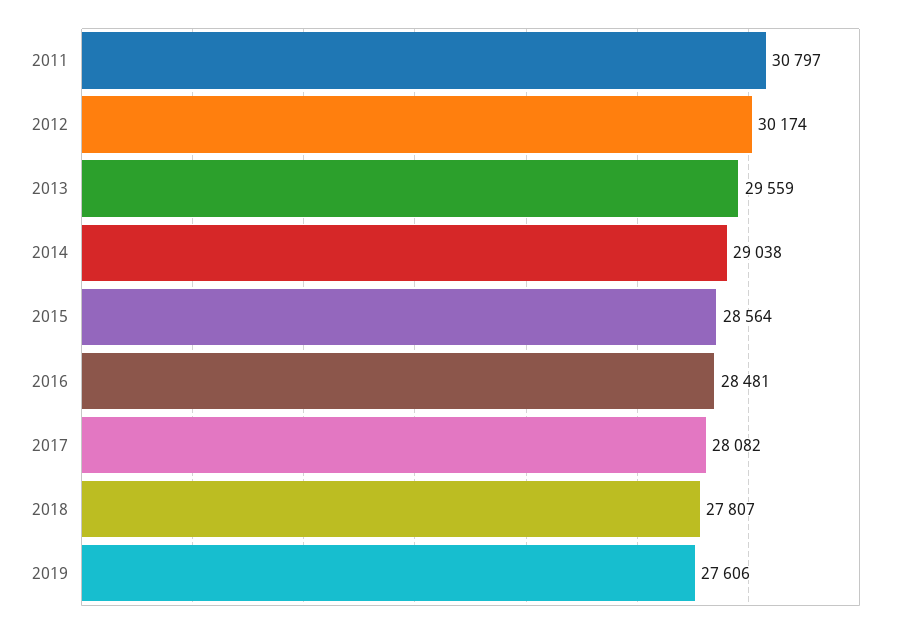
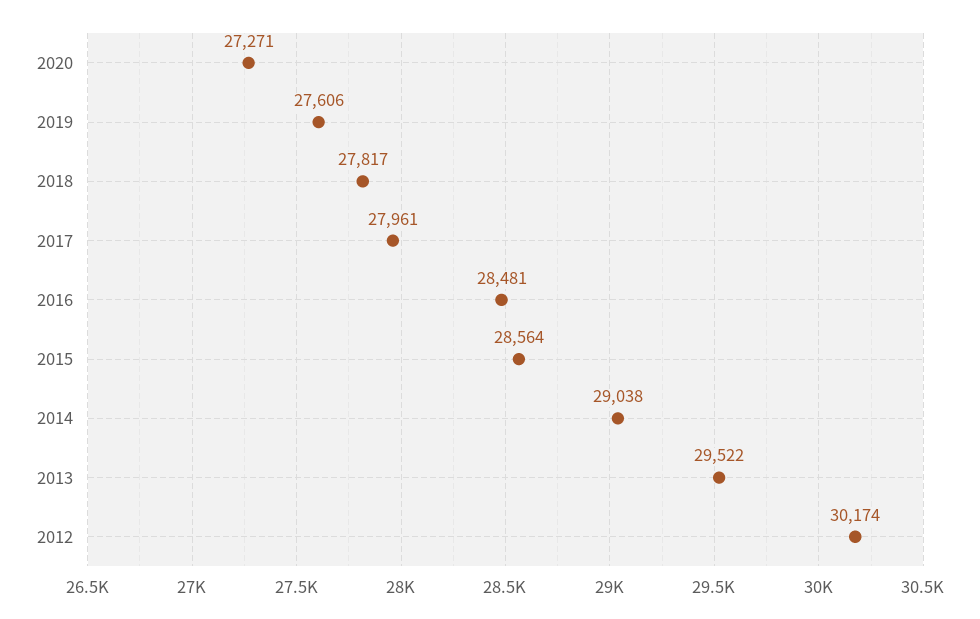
2011: 30797 -> none
2013: 29559 -> 29522
2017: 28082 -> 27961
2018: 27807 -> 27817
2020: none -> 27271

